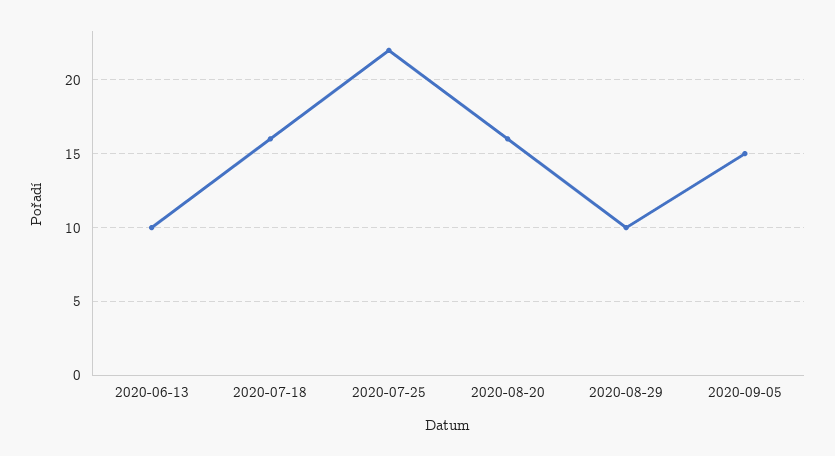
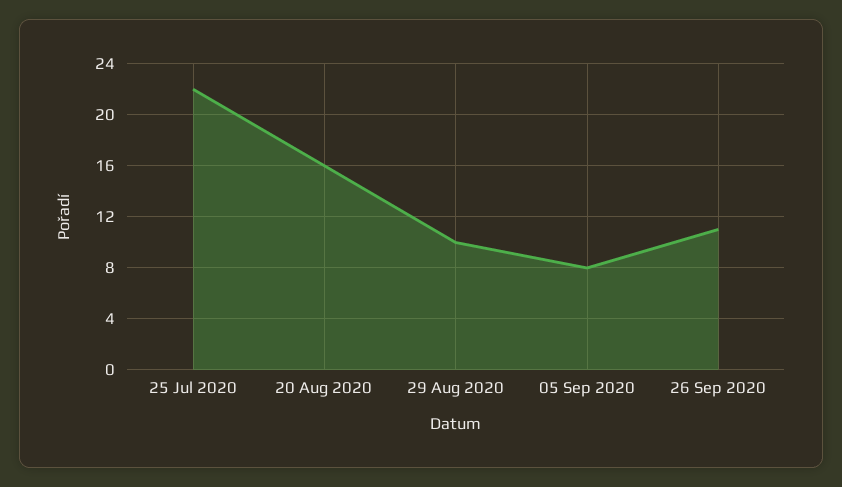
2020-06-13: 10 -> none
2020-07-18: 16 -> none
2020-09-05: 15 -> 8
26 Sep 2020: none -> 11

